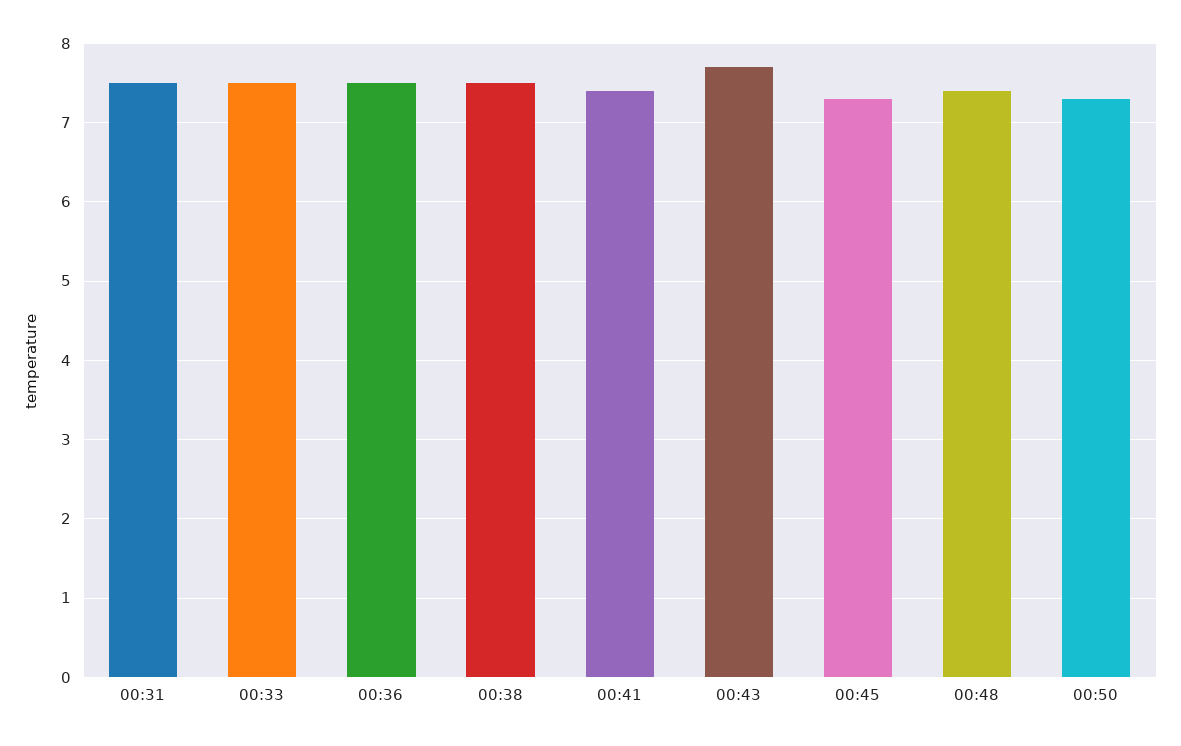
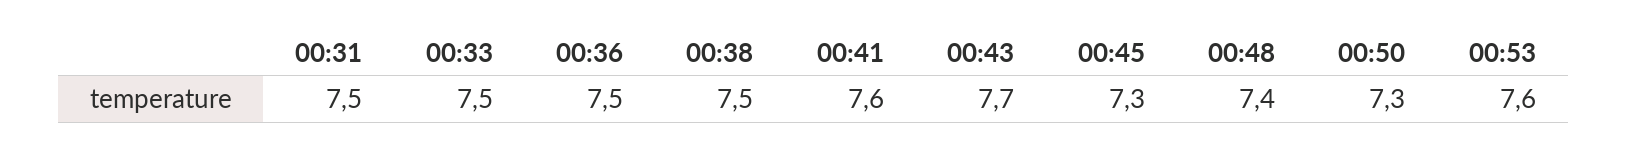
00:41: 7.4 -> 7.6
00:53: none -> 7.6

